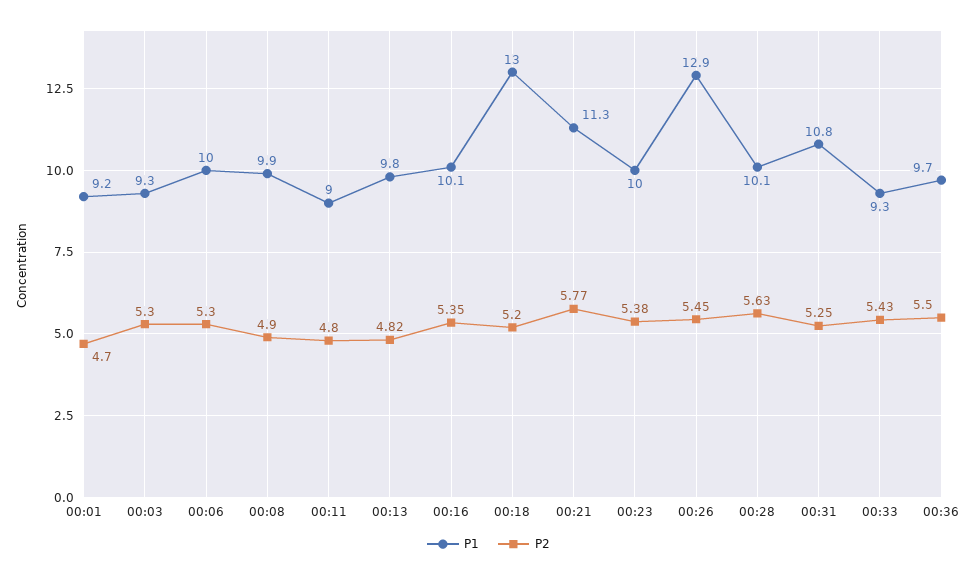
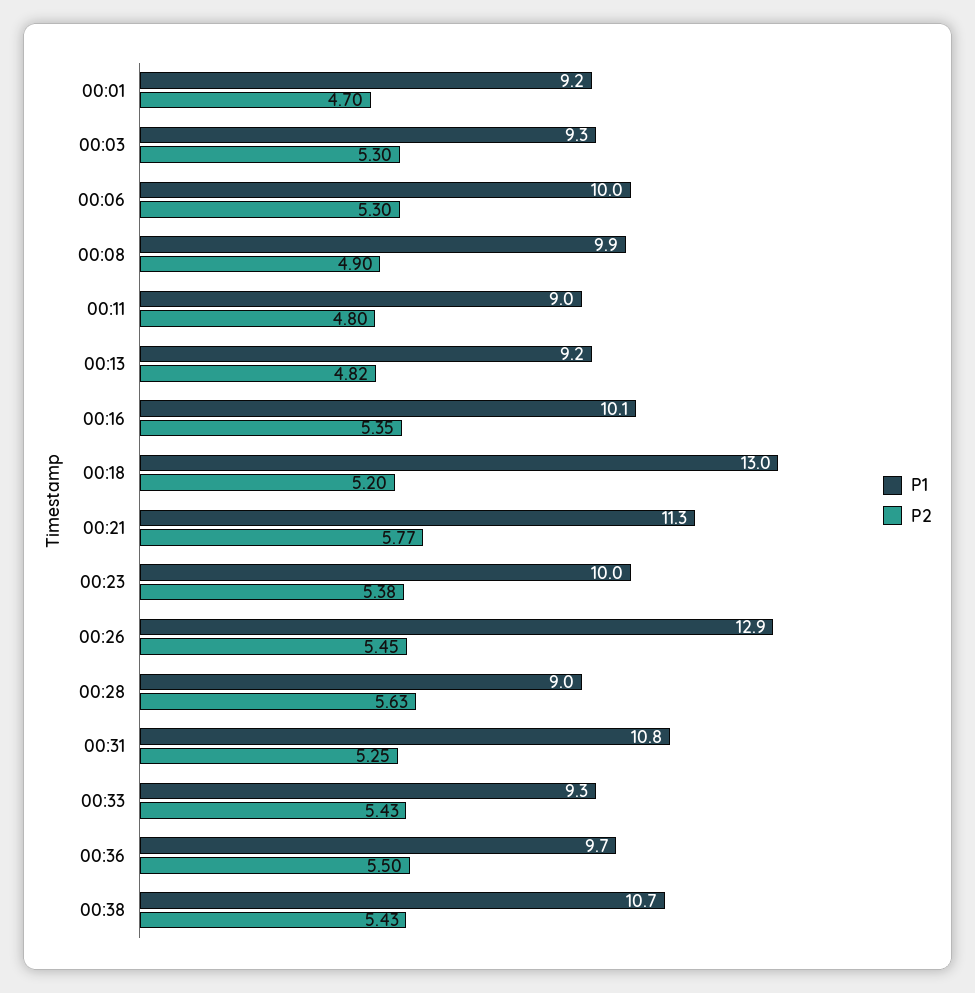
P1, 00:13: 9.8 -> 9.2
P1, 00:28: 10.1 -> 9
P1, 00:38: none -> 10.7
P2, 00:38: none -> 5.43

